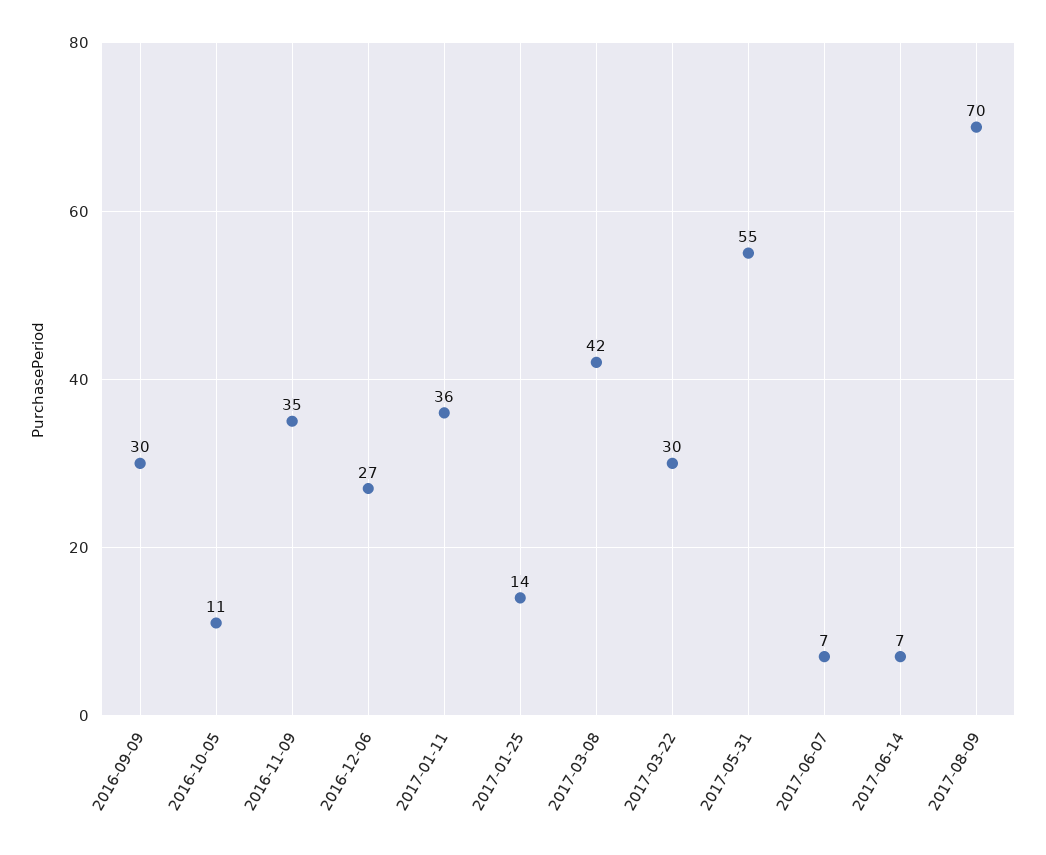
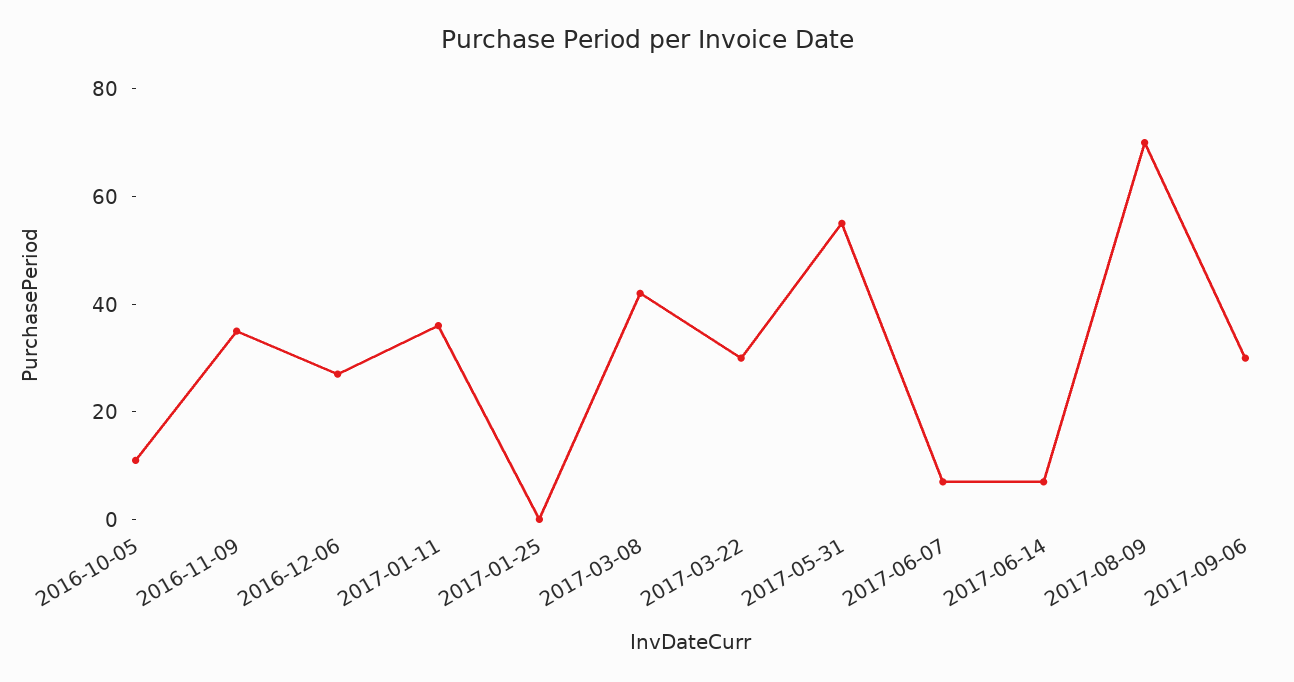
2016-09-09: 30 -> none
2017-01-25: 14 -> 0
2017-09-06: none -> 30

